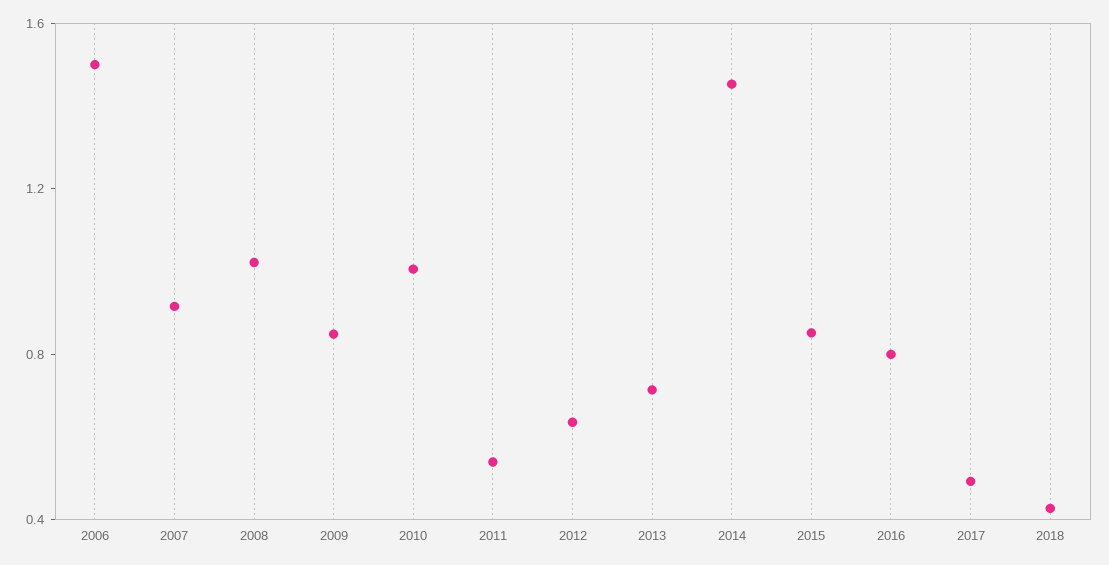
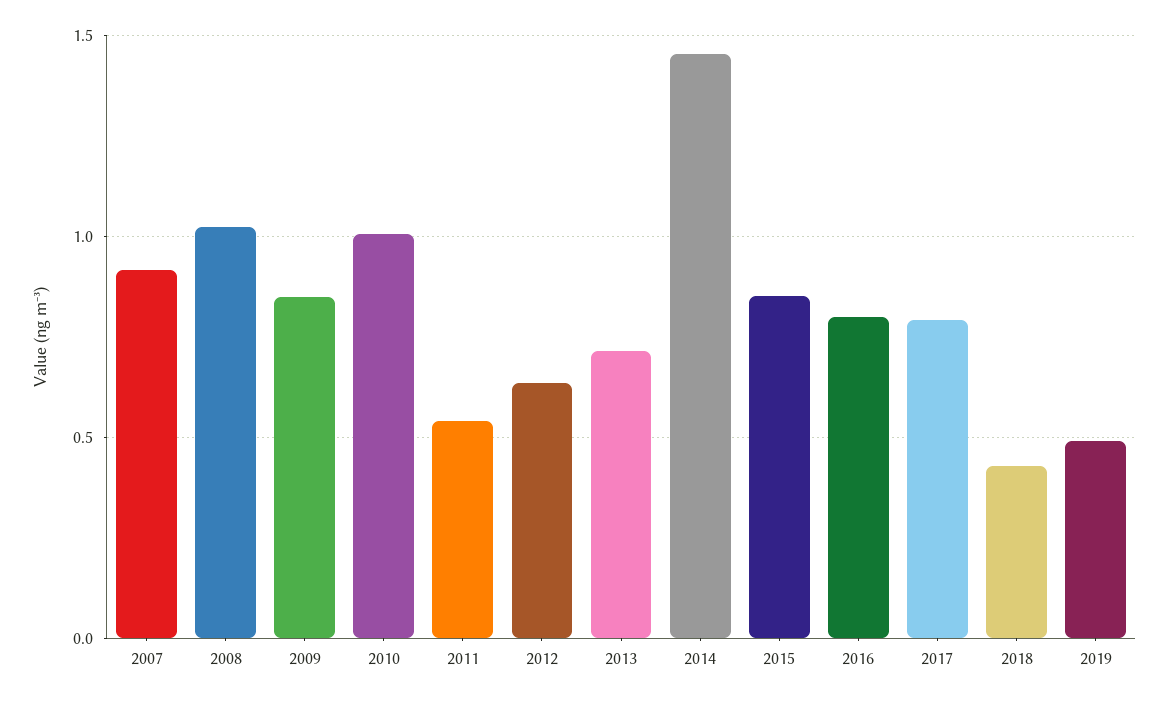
2006: 1.5 -> none
2017: 0.5 -> 0.8
2019: none -> 0.5

